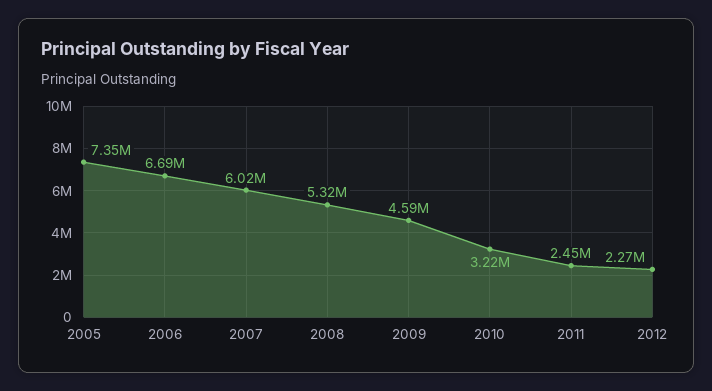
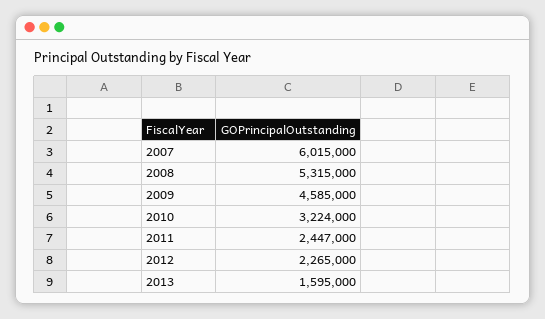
2005: 7350000 -> none
2006: 6690000 -> none
2013: none -> 1595000

